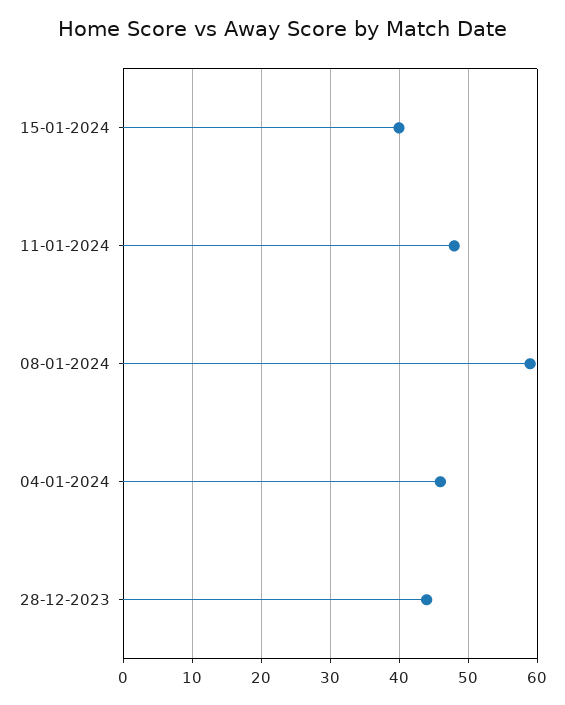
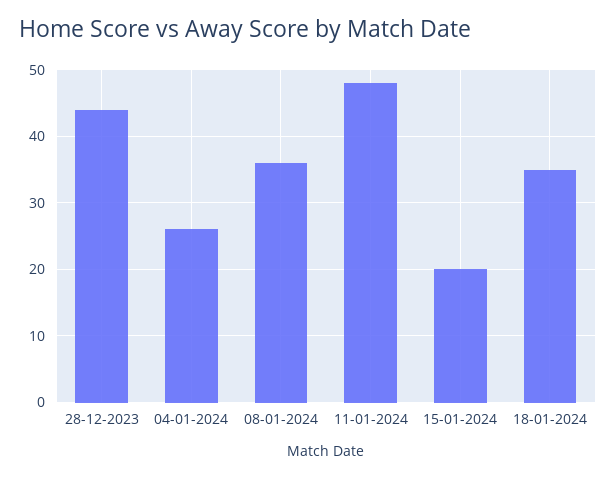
15-01-2024: 40 -> 20
08-01-2024: 59 -> 36
04-01-2024: 46 -> 26
18-01-2024: none -> 35

